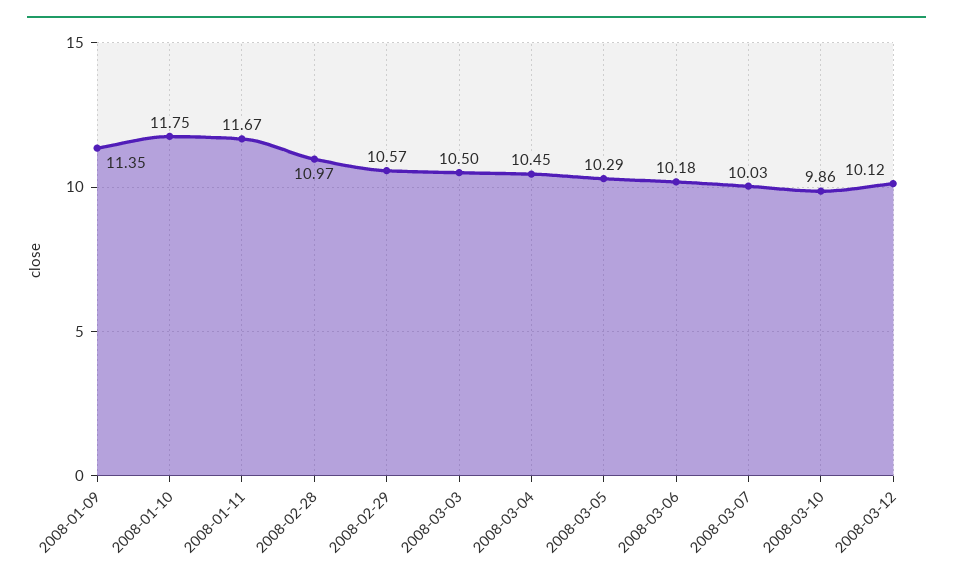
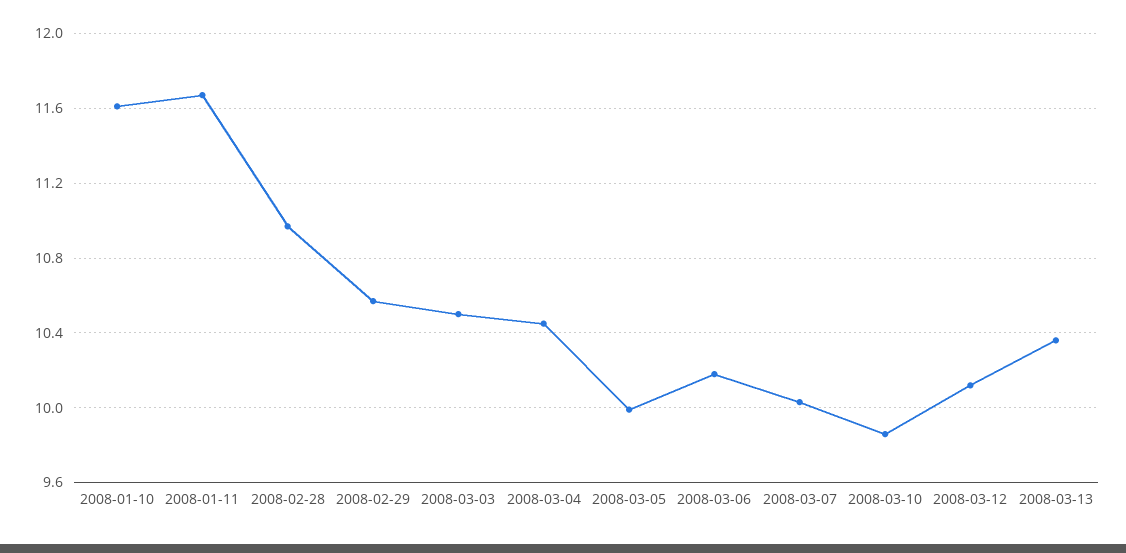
2008-01-09: 11.35 -> none
2008-01-10: 11.75 -> 11.6
2008-03-05: 10.29 -> 10
2008-03-13: none -> 10.35

